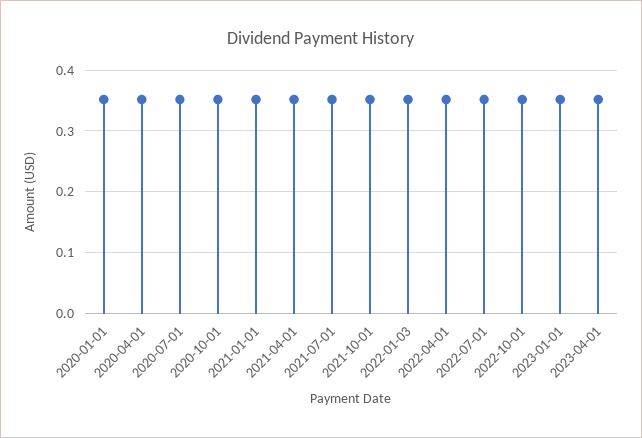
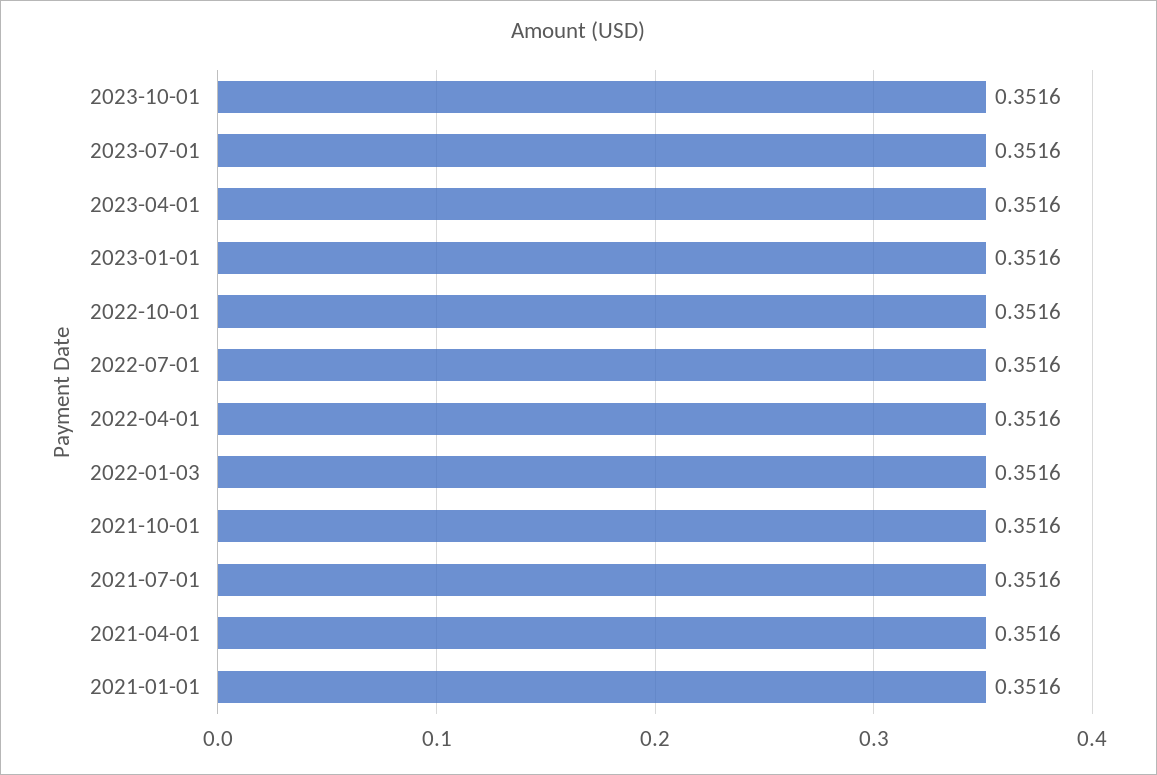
2020-01-01: 0.35 -> none
2020-04-01: 0.35 -> none
2020-07-01: 0.35 -> none
2020-10-01: 0.35 -> none
2023-10-01: none -> 0.3516
2023-07-01: none -> 0.3516

